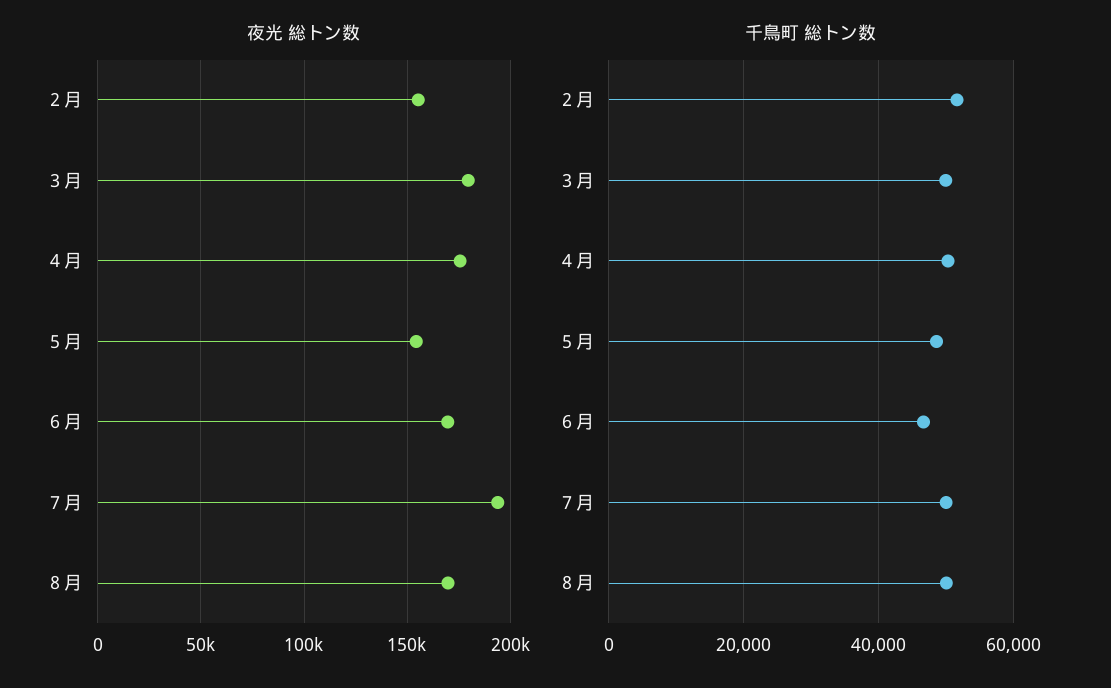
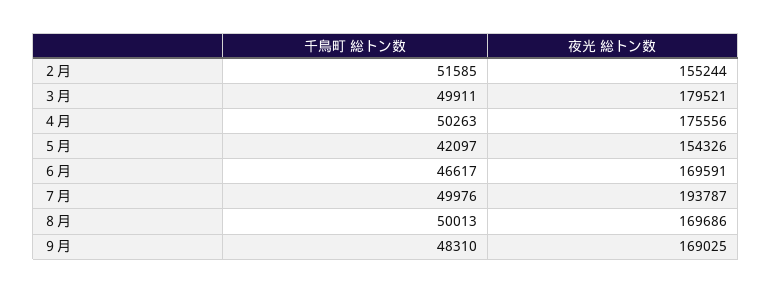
千鳥町 総トン数, ５月: 48000 -> 42097
千鳥町 総トン数, ９月: none -> 48310
夜光 総トン数, ９月: none -> 169025

